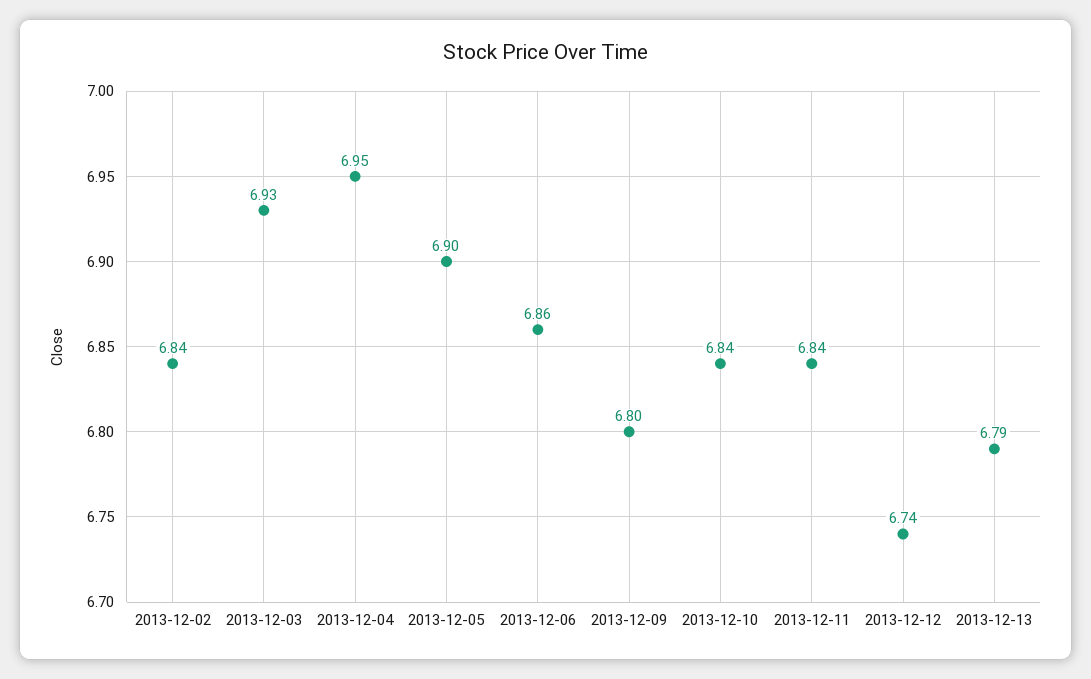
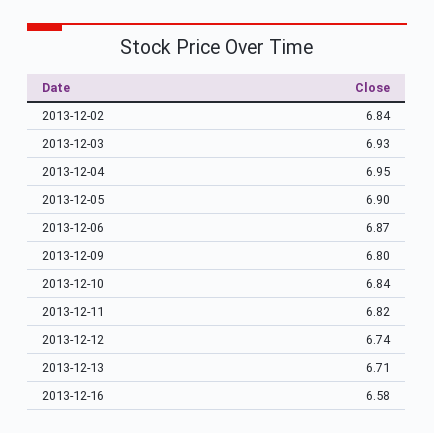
2013-12-06: 6.86 -> 6.87
2013-12-11: 6.84 -> 6.82
2013-12-13: 6.79 -> 6.71
2013-12-16: none -> 6.58

